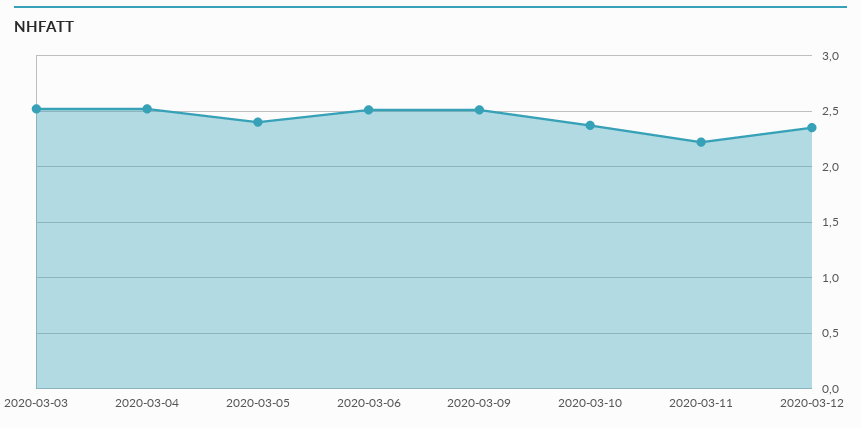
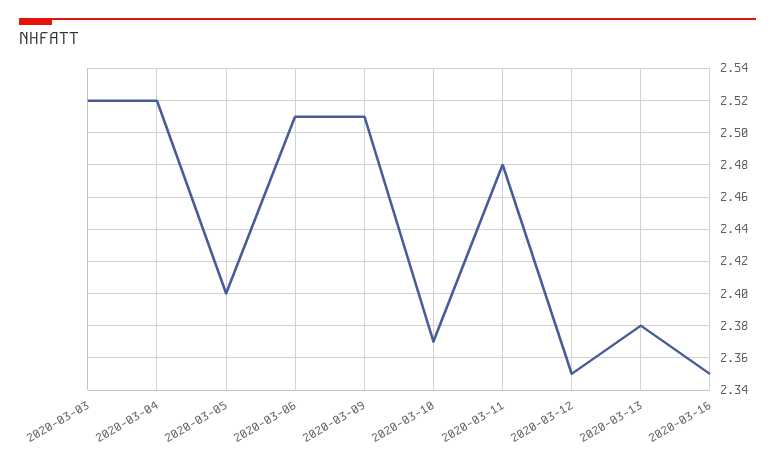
2020-03-11: 2.2 -> 2.48
2020-03-13: none -> 2.38
2020-03-16: none -> 2.35

